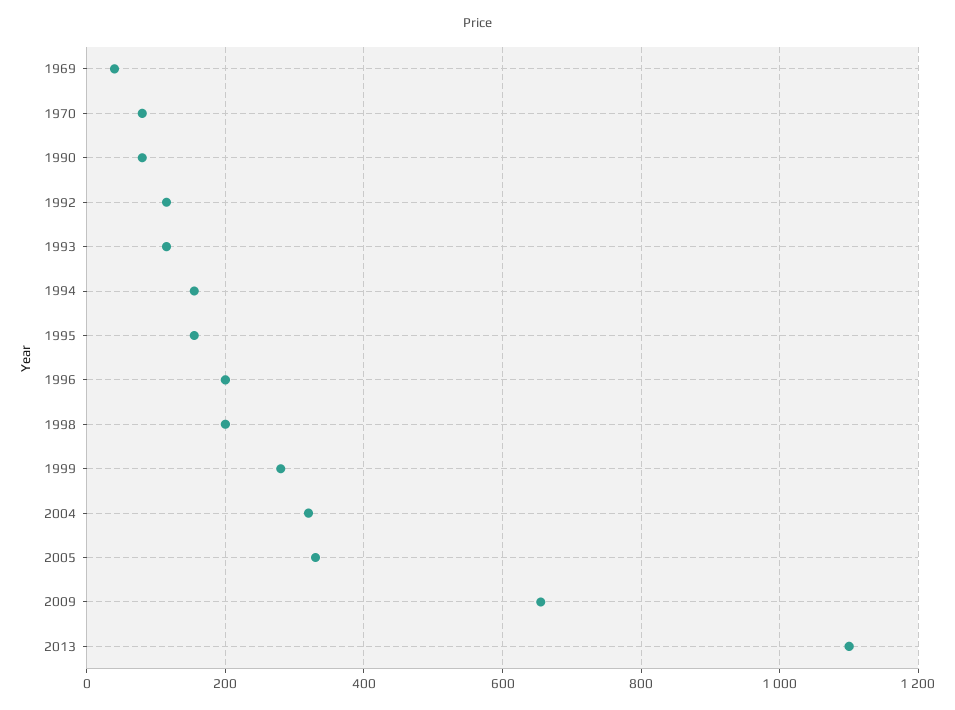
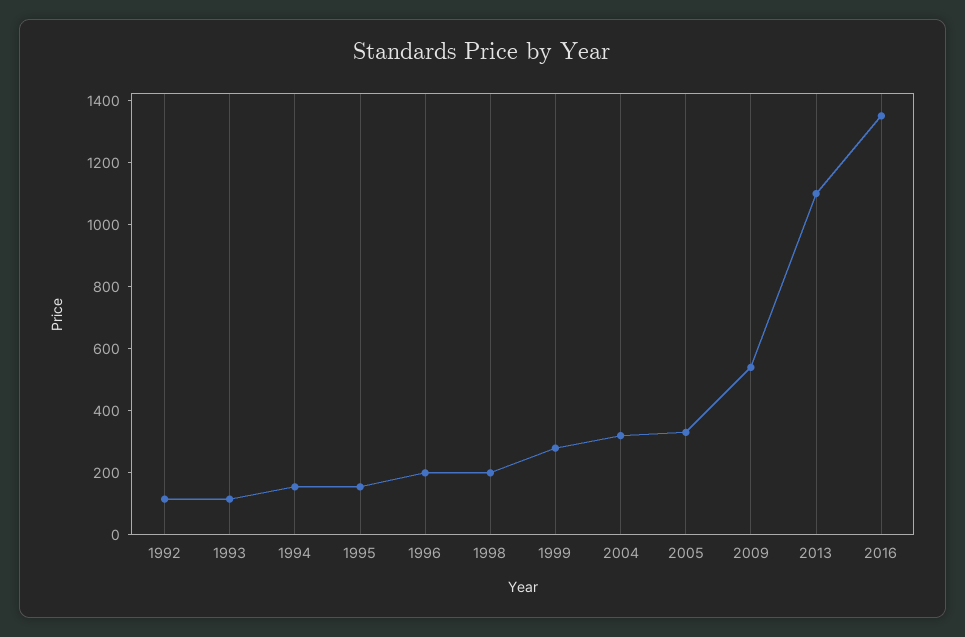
1969: 40 -> none
1970: 80 -> none
1990: 80 -> none
2009: 660 -> 550
2016: none -> 1350

